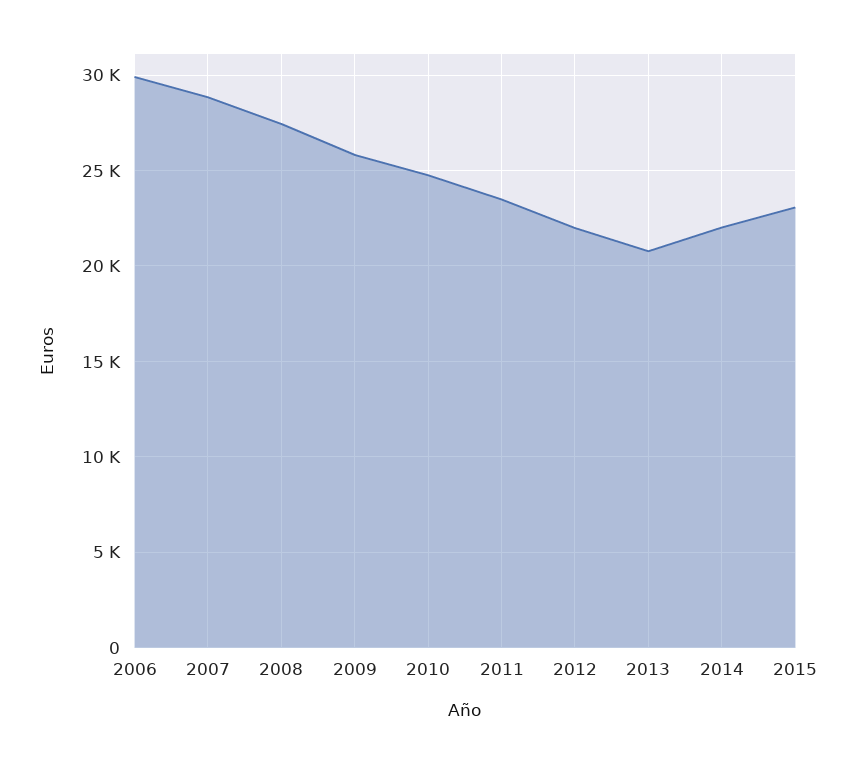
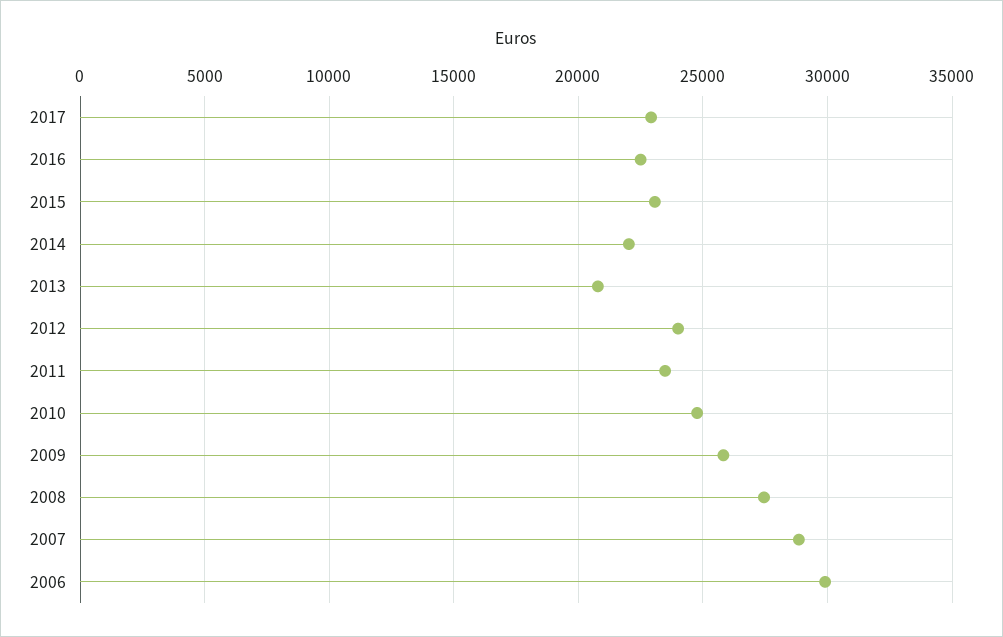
2012: 22000 -> 24000
2017: none -> 23000
2016: none -> 22500

